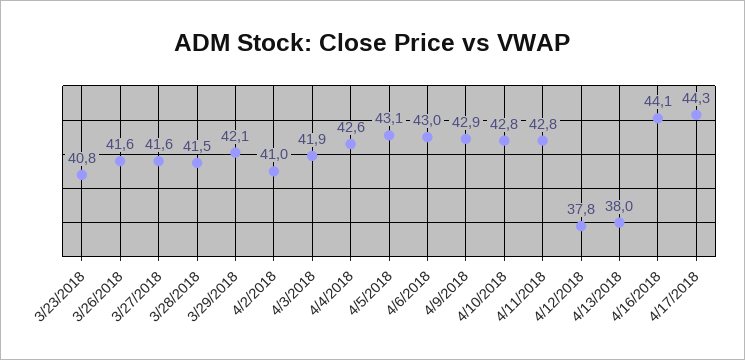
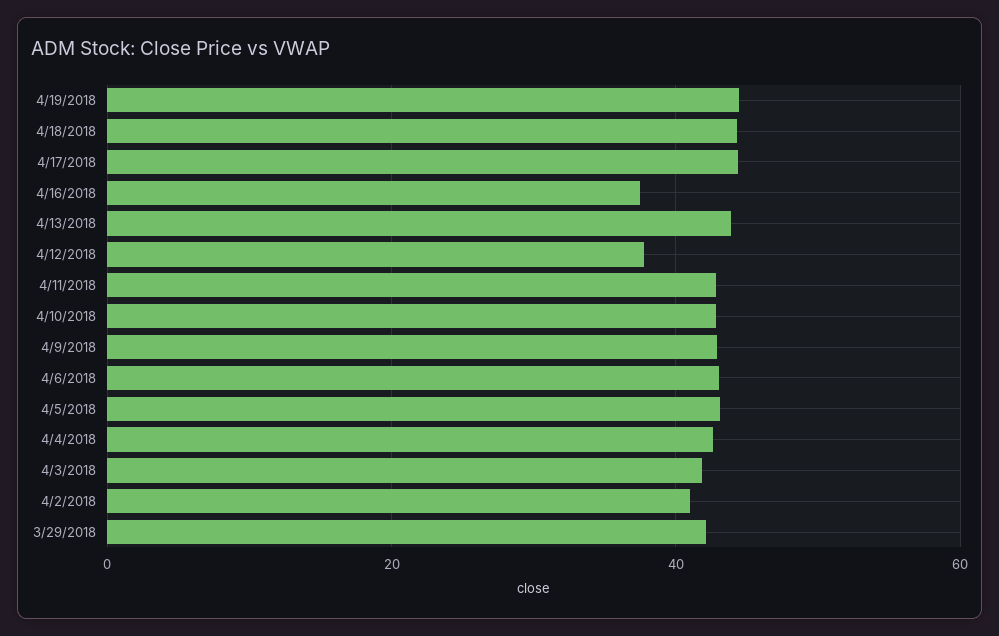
3/23/2018: 40.8 -> none
3/26/2018: 41.6 -> none
3/27/2018: 41.6 -> none
3/28/2018: 41.5 -> none
4/13/2018: 38 -> 44
4/16/2018: 44.1 -> 38
4/19/2018: none -> 44
4/18/2018: none -> 44

